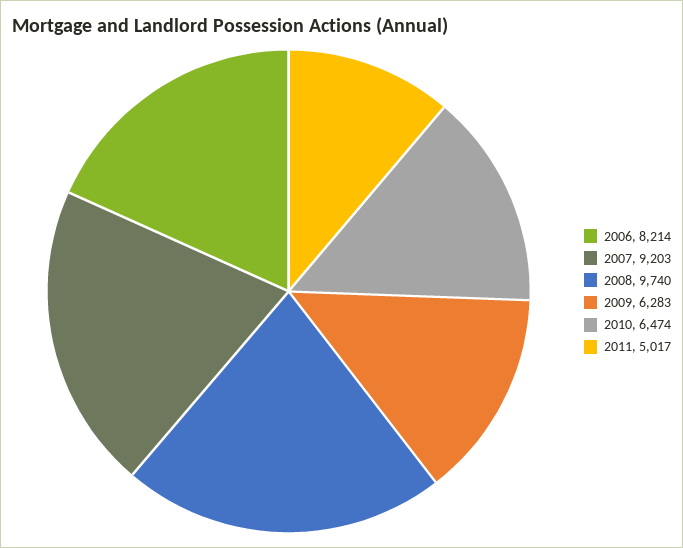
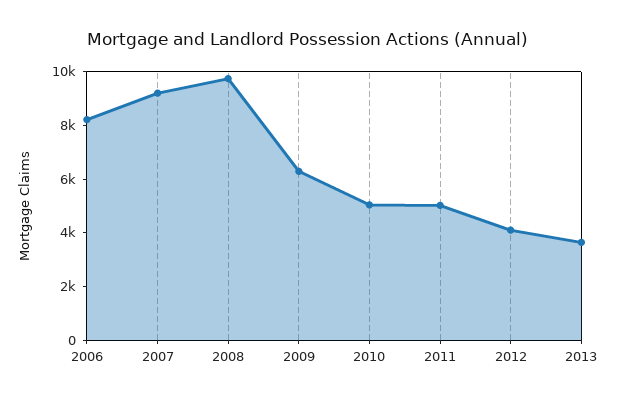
2010: 6474 -> 5000
2012: none -> 4000
2013: none -> 3500

